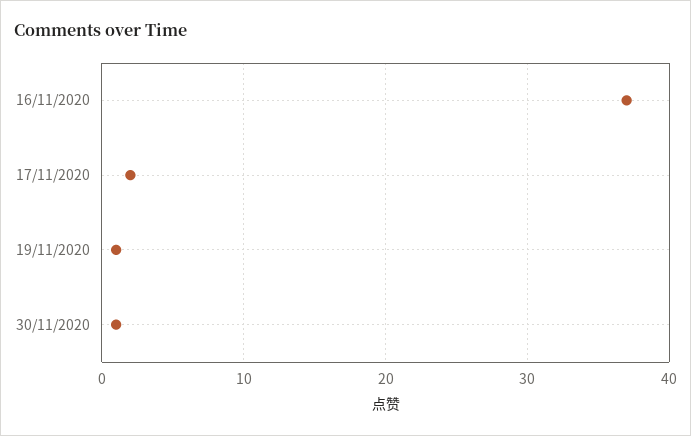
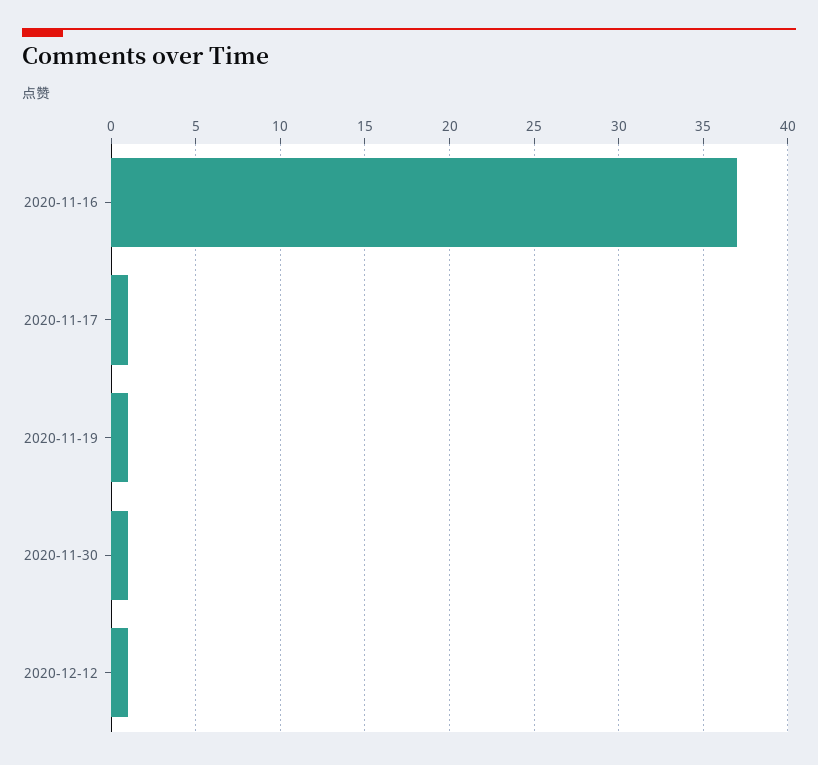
17/11/2020: 2 -> 1
2020-12-12: none -> 1

